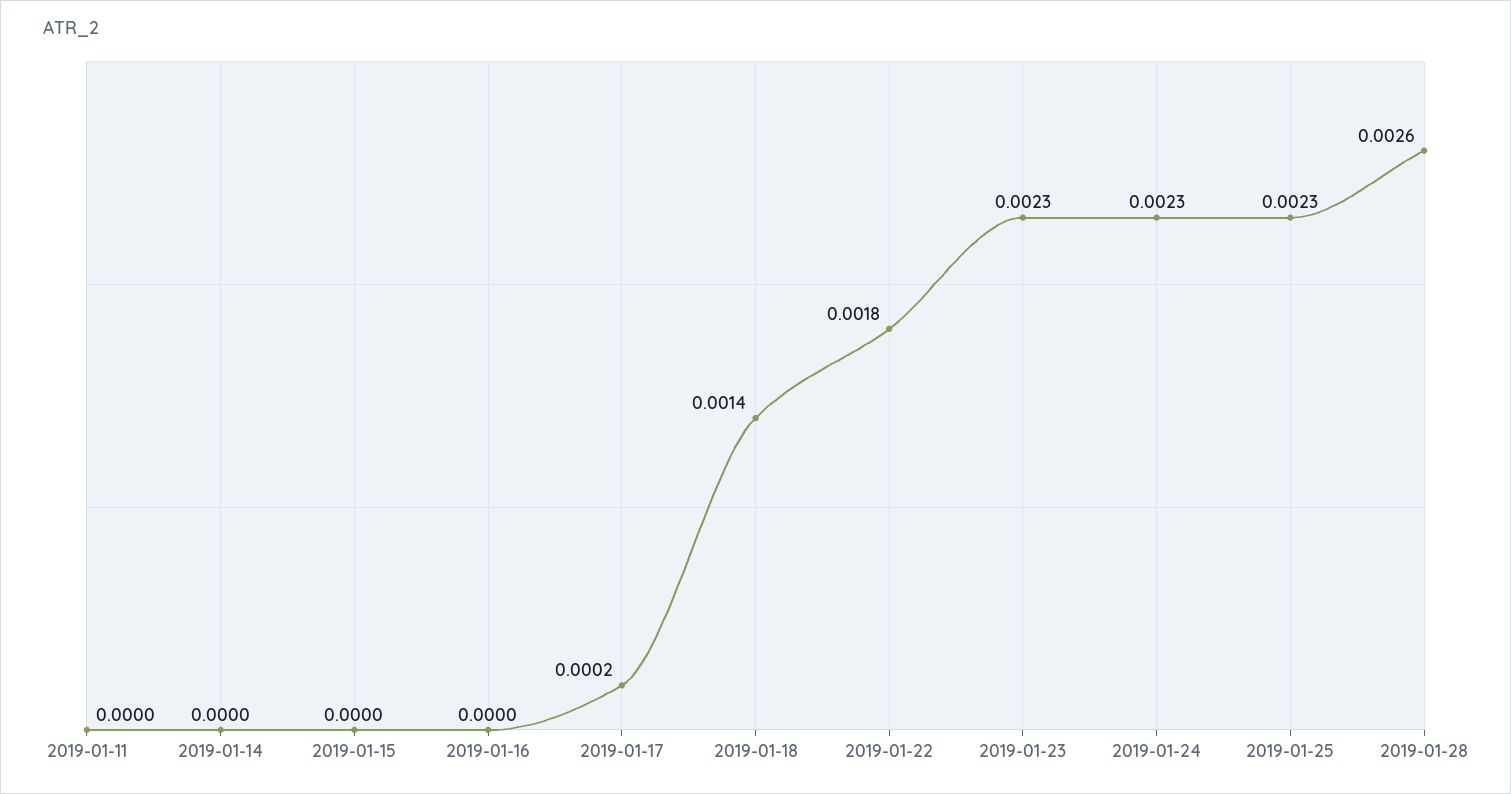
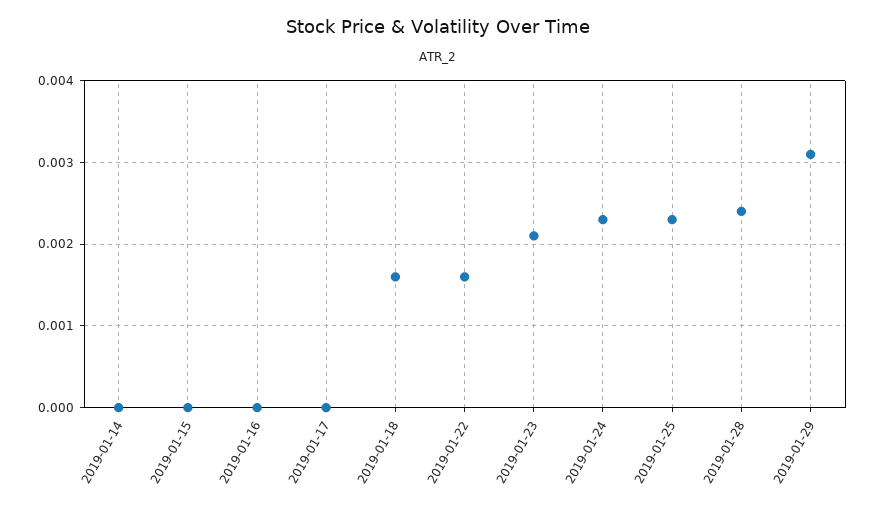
2019-01-11: 0 -> none
2019-01-17: 0.0002 -> 0
2019-01-18: 0.0014 -> 0.0016
2019-01-22: 0.0018 -> 0.0016
2019-01-23: 0.0023 -> 0.0021
2019-01-28: 0.0026 -> 0.0024
2019-01-29: none -> 0.0031

